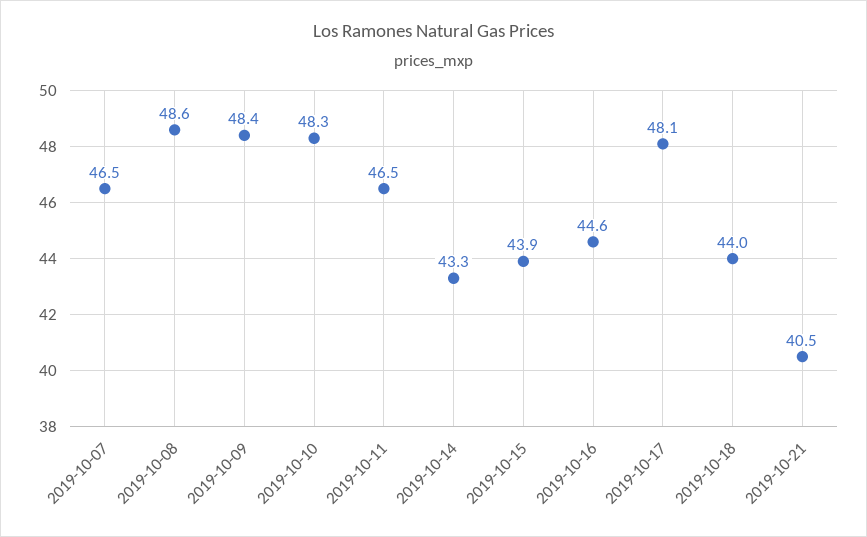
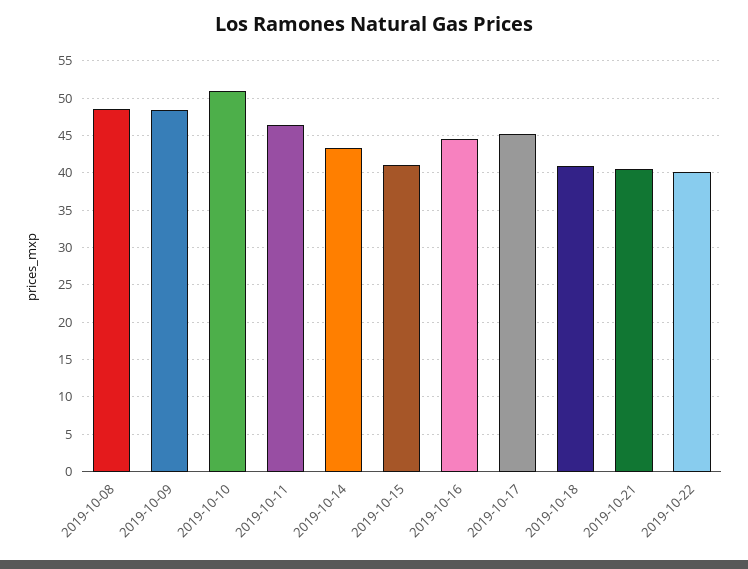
2019-10-07: 46.5 -> none
2019-10-10: 48.3 -> 51
2019-10-15: 43.9 -> 41
2019-10-17: 48.1 -> 45
2019-10-18: 44 -> 41
2019-10-22: none -> 40

